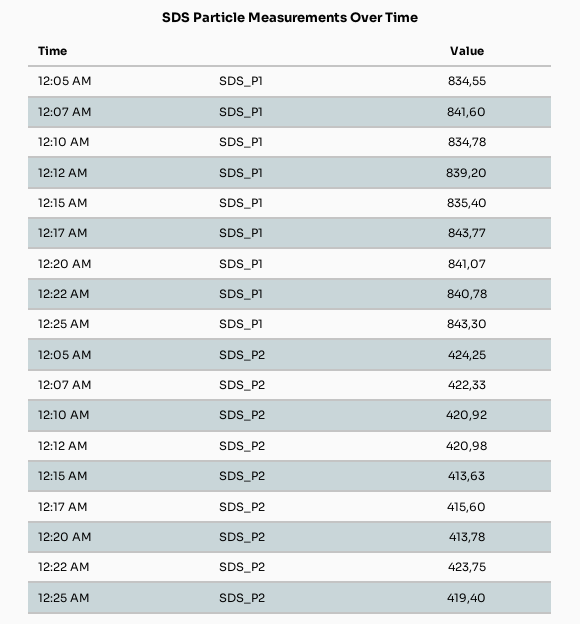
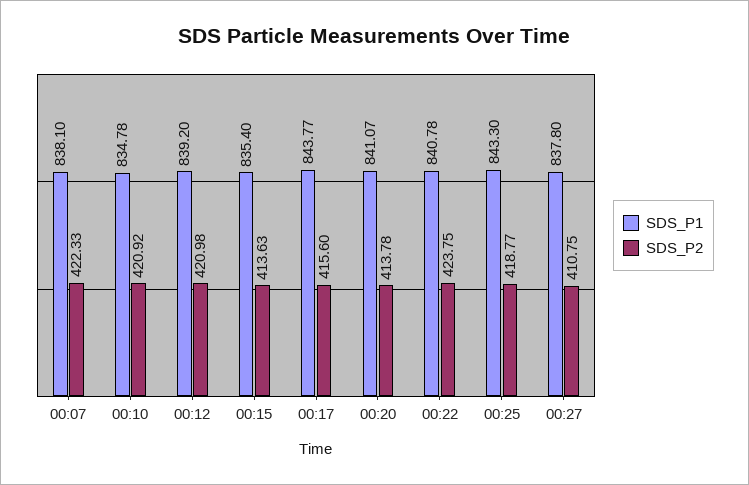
SDS_P1, 12:05 AM: 834.55 -> none
SDS_P1, 12:07 AM: 841.6 -> 838.1
SDS_P2, 12:05 AM: 424.25 -> none
SDS_P2, 12:25 AM: 419.4 -> 418.77
SDS_P1, 00:27: none -> 837.8
SDS_P2, 00:27: none -> 410.75

